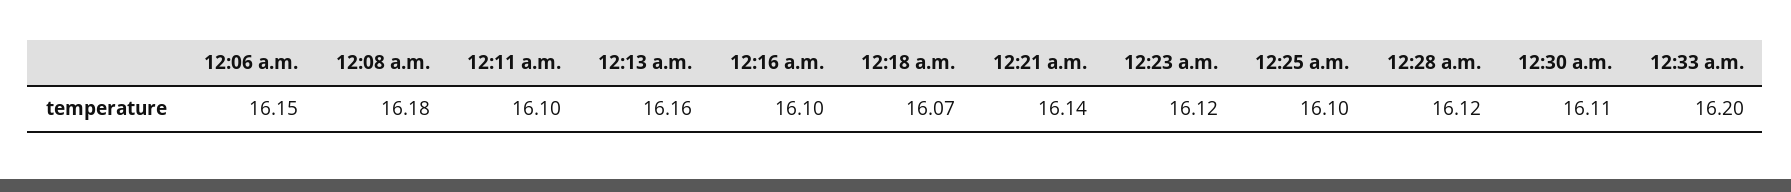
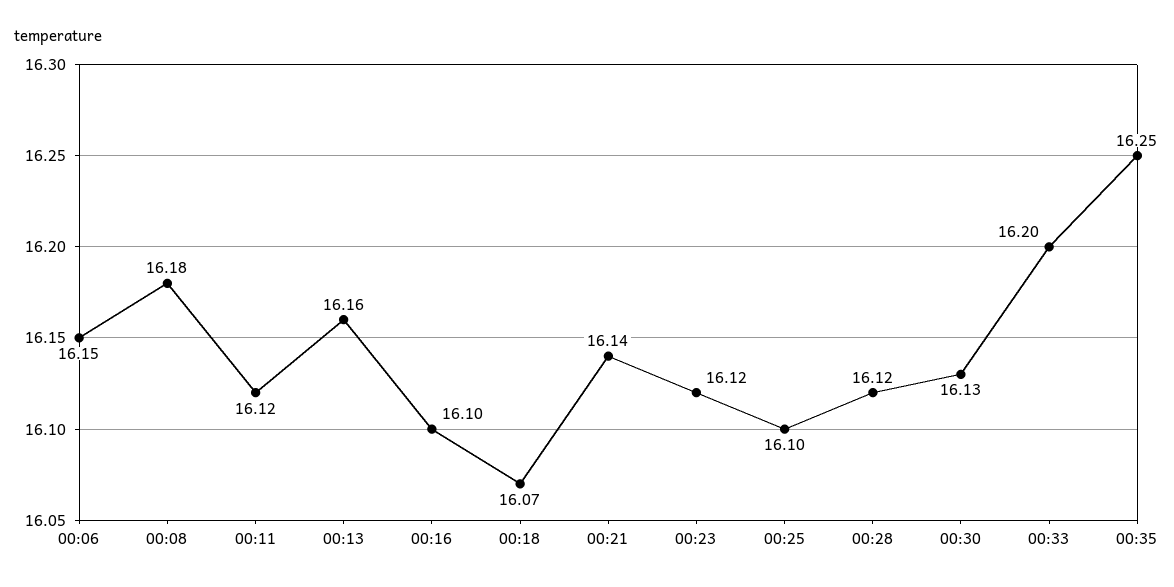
12:11 a.m.: 16.1 -> 16.12
12:30 a.m.: 16.11 -> 16.13
00:35: none -> 16.25

